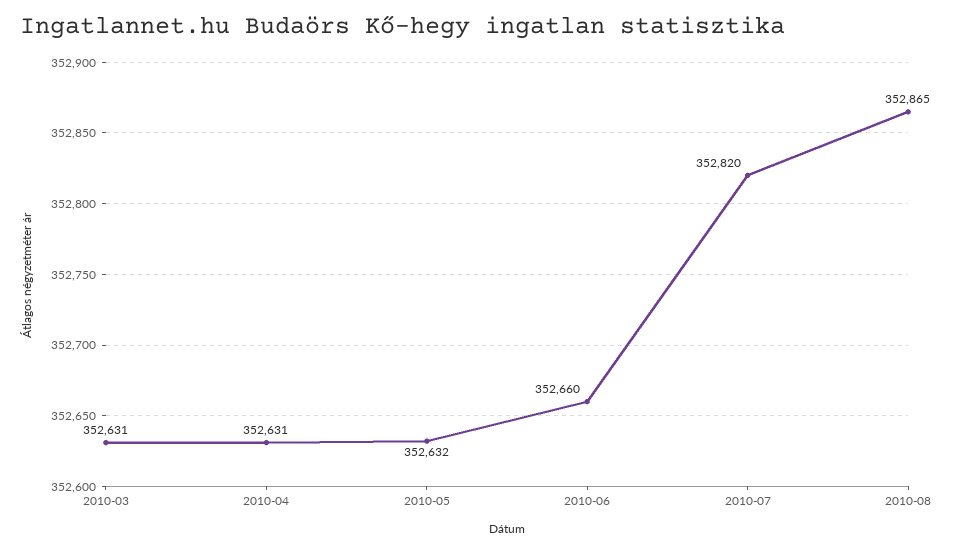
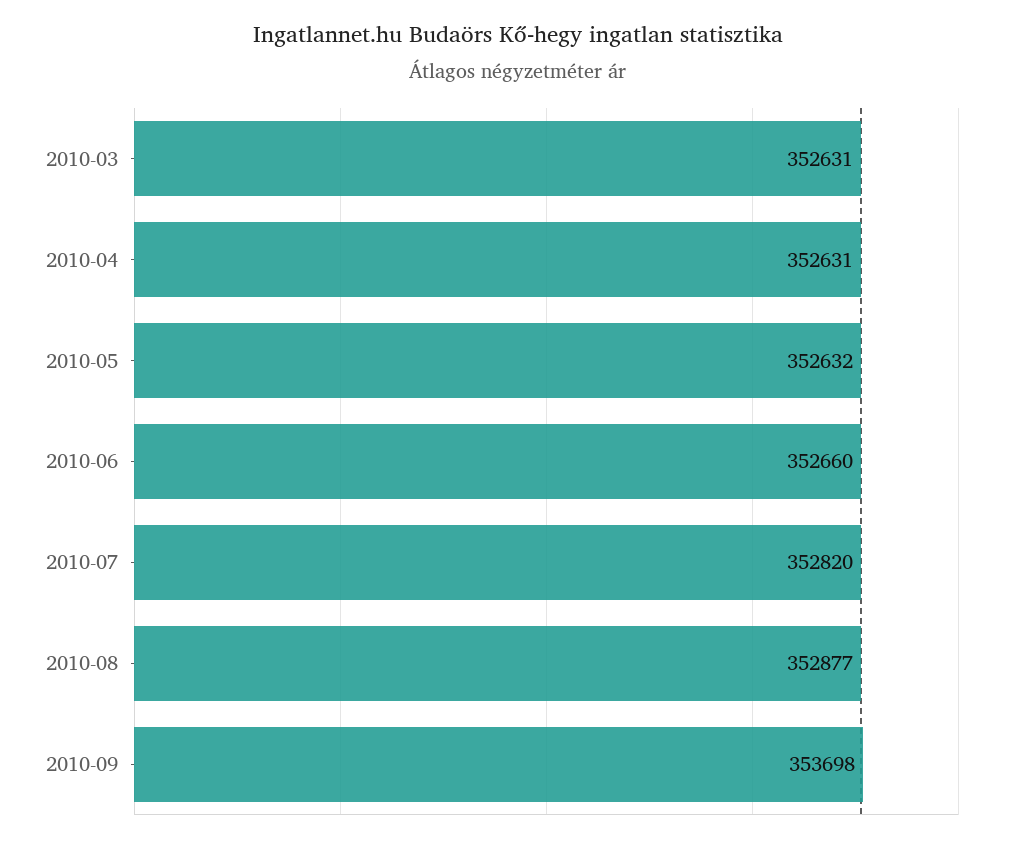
2010-08: 352865 -> 352877
2010-09: none -> 353698

